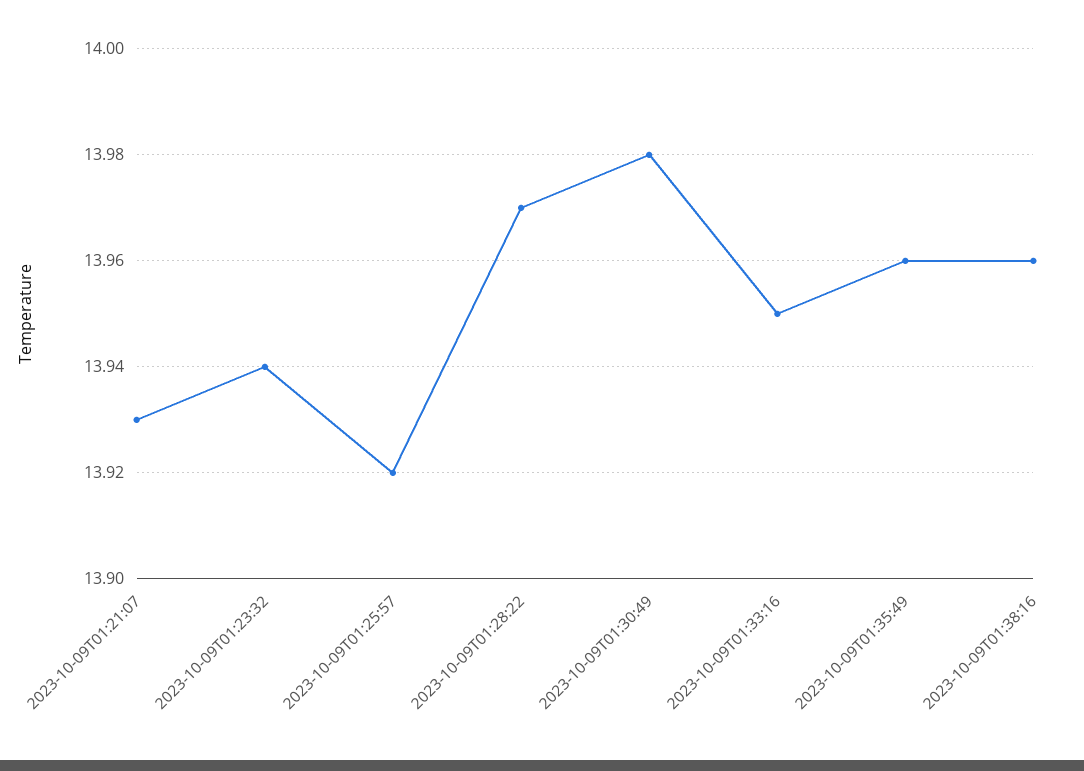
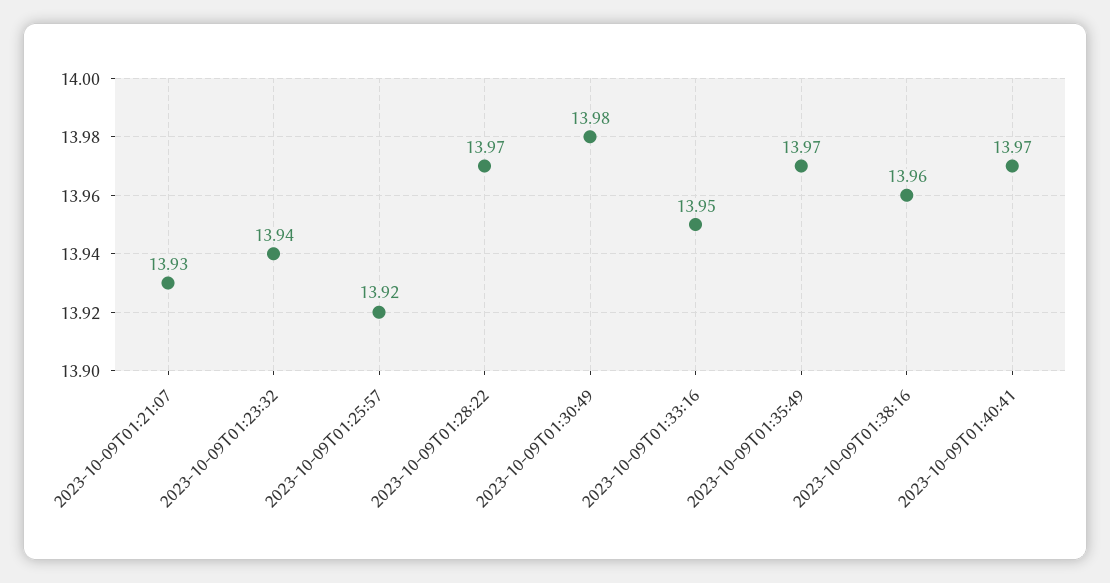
2023-10-09T01:35:49: 13.96 -> 13.97
2023-10-09T01:40:41: none -> 13.97

